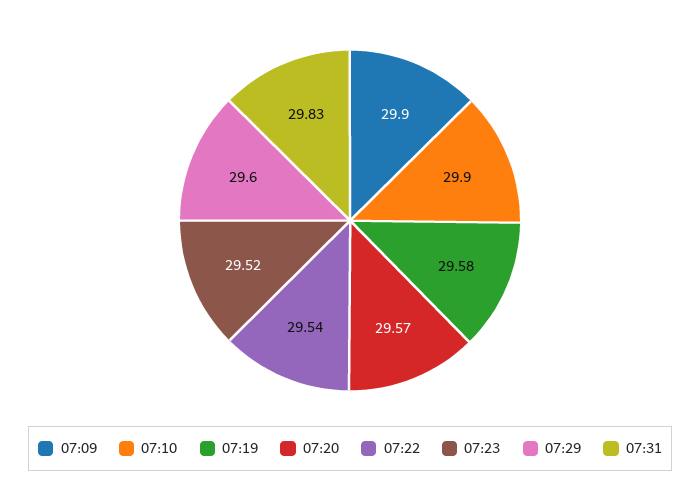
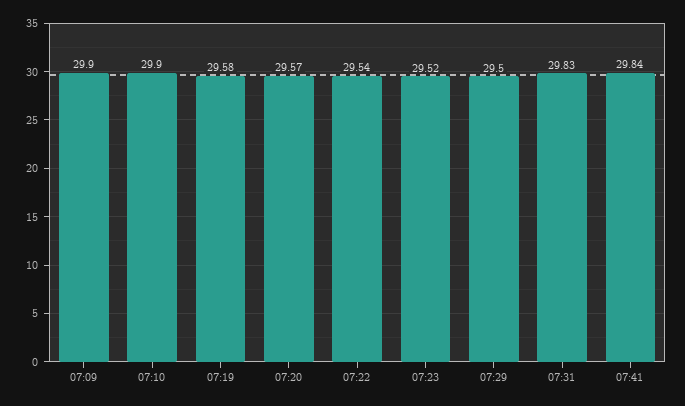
07:29: 29.6 -> 29.5
07:41: none -> 29.84

